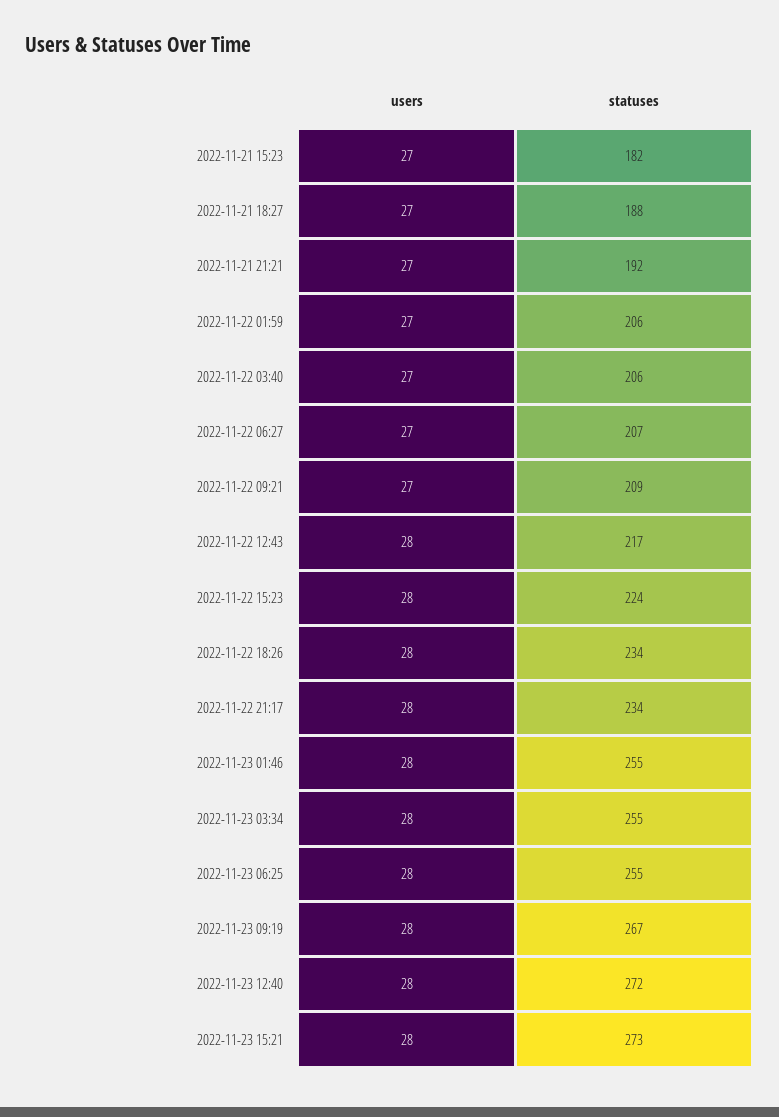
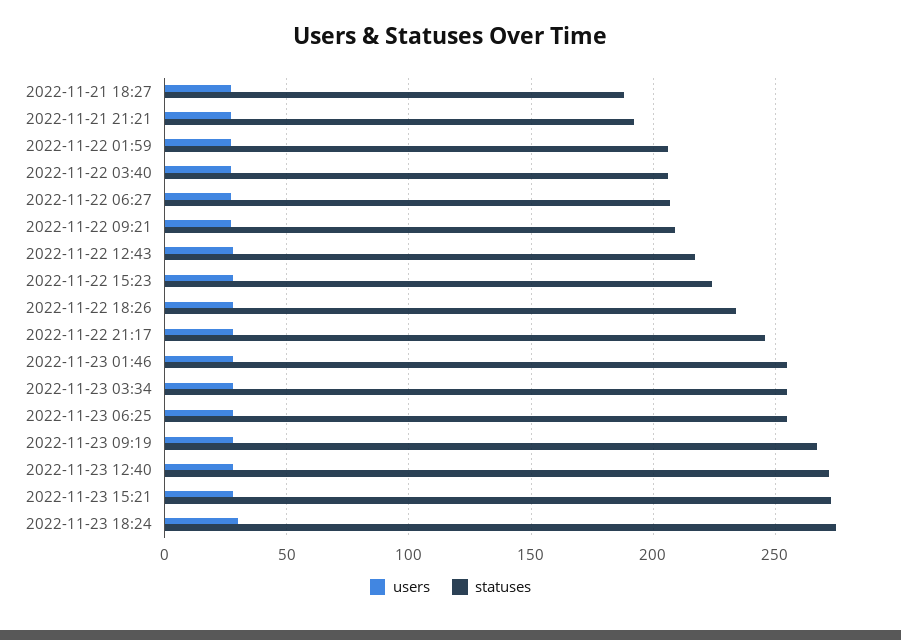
users, 2022-11-21 15:23: 27 -> none
statuses, 2022-11-21 15:23: 182 -> none
statuses, 2022-11-22 21:17: 234 -> 245
users, 2022-11-23 18:24: none -> 30
statuses, 2022-11-23 18:24: none -> 275

